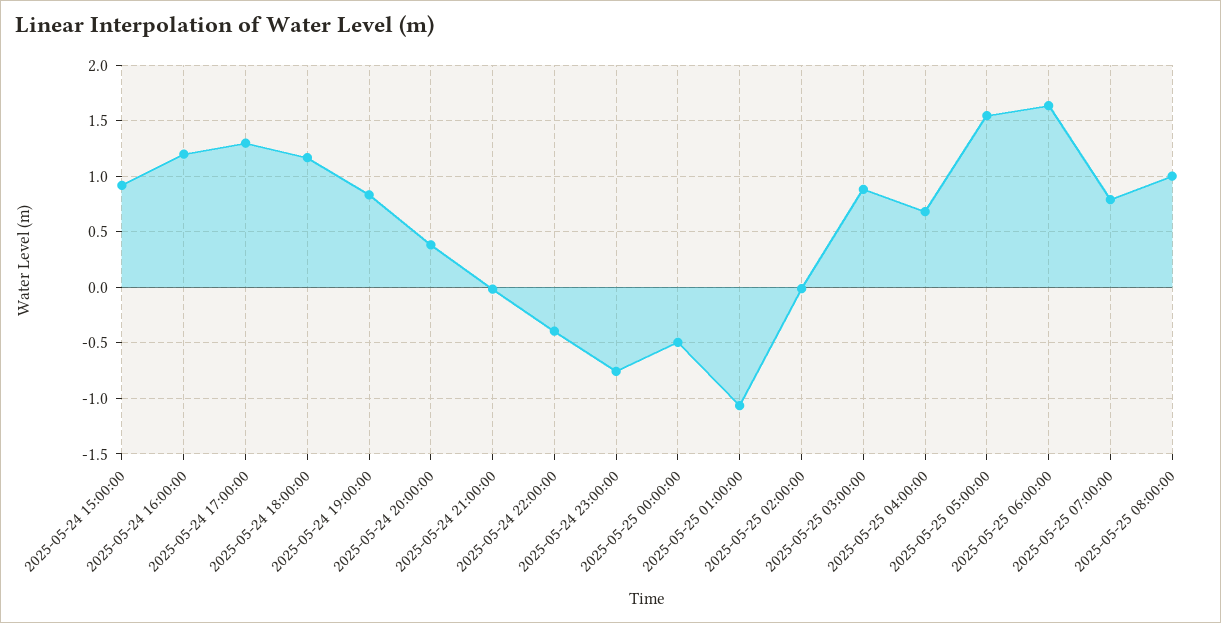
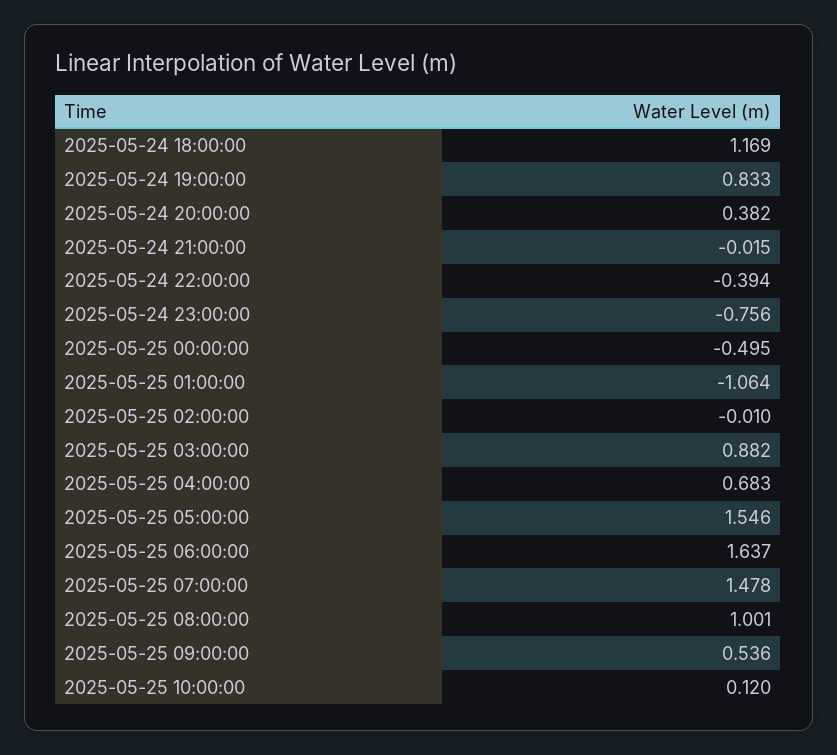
2025-05-24 15:00:00: 0.9 -> none
2025-05-24 16:00:00: 1.2 -> none
2025-05-24 17:00:00: 1.3 -> none
2025-05-25 07:00:00: 0.8 -> 1.478
2025-05-25 09:00:00: none -> 0.536
2025-05-25 10:00:00: none -> 0.12

